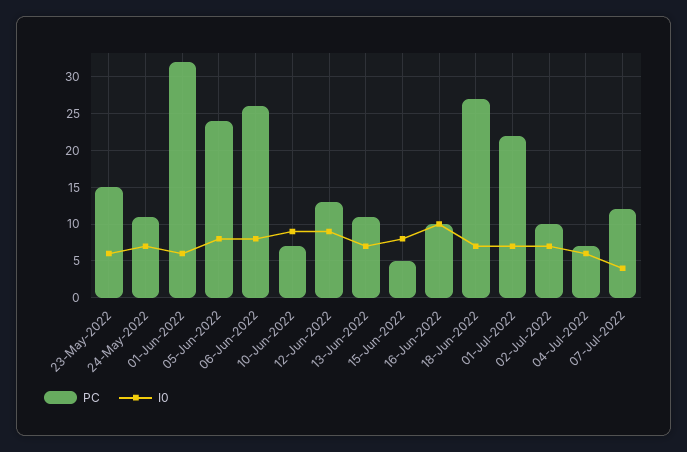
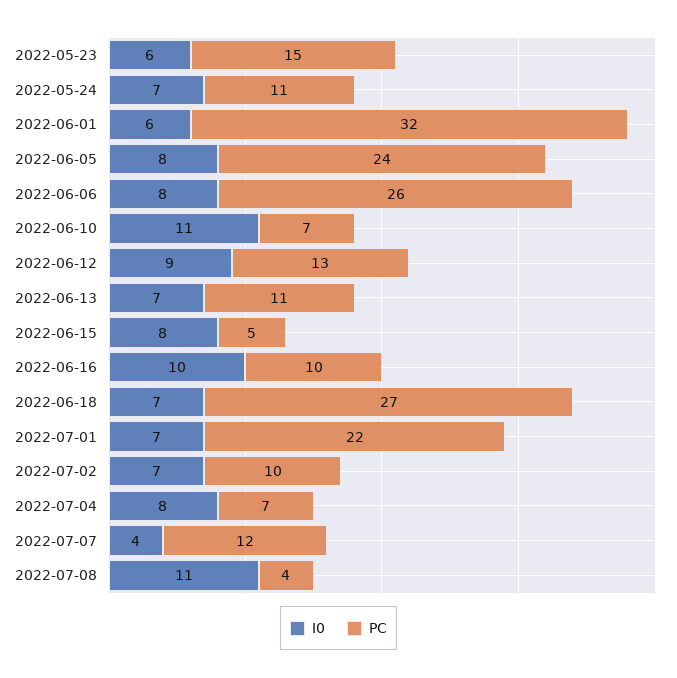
I0, 10-Jun-2022: 9 -> 11
I0, 04-Jul-2022: 6 -> 8
I0, 2022-07-08: none -> 11
PC, 2022-07-08: none -> 4

